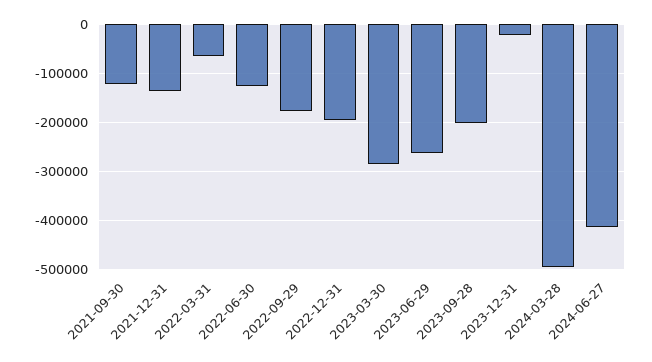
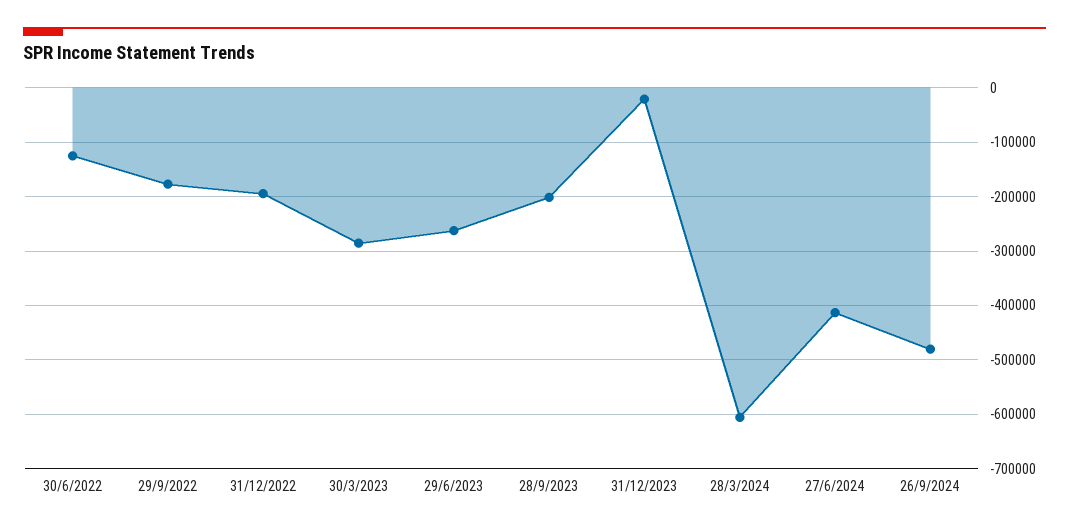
2021-09-30: -120000 -> none
2021-12-31: -140000 -> none
2022-03-31: -60000 -> none
2024-03-28: -500000 -> -600000
26/9/2024: none -> -480000

